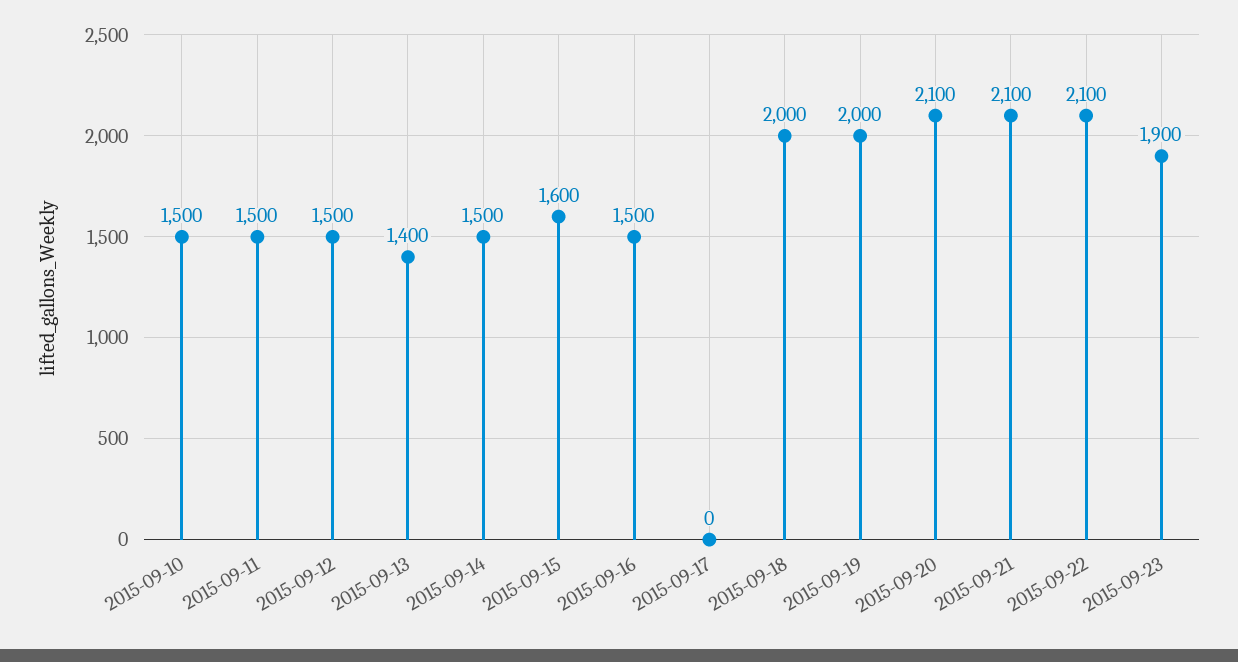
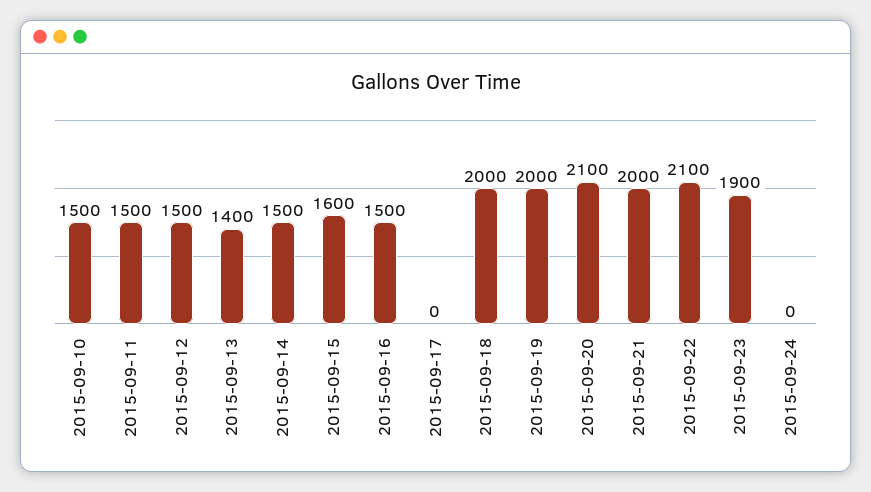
2015-09-21: 2100 -> 2000
2015-09-24: none -> 0

